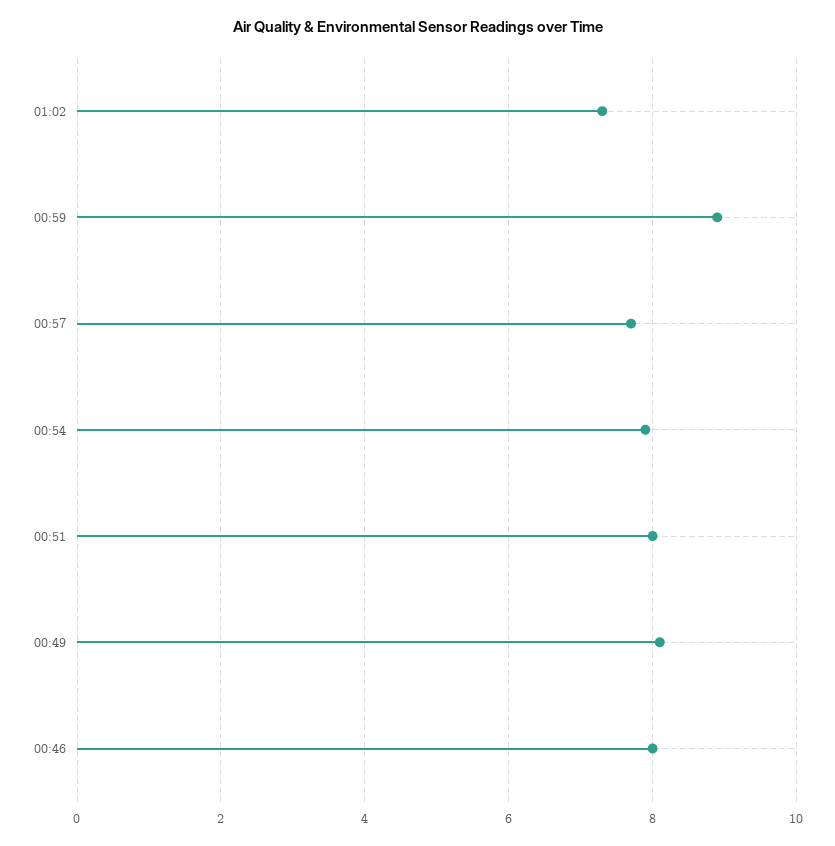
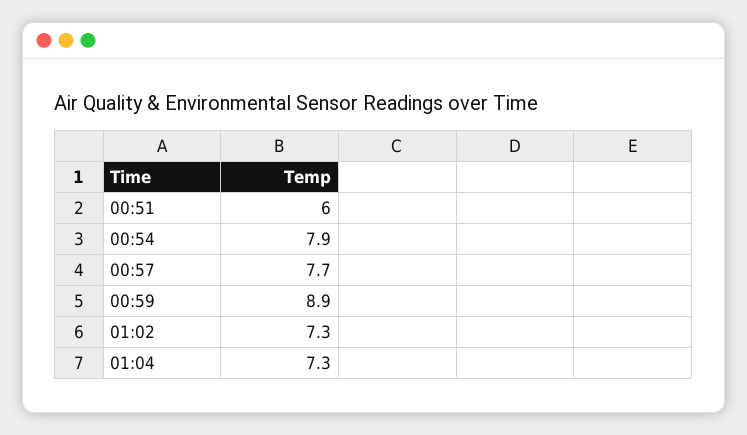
00:51: 8 -> 6
00:49: 8 -> none
00:46: 8 -> none
01:04: none -> 7.3

